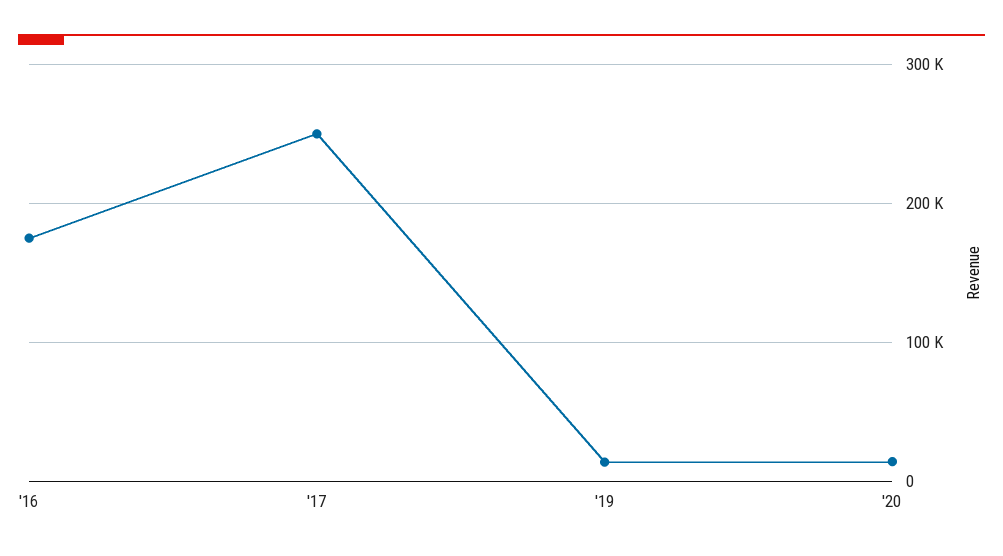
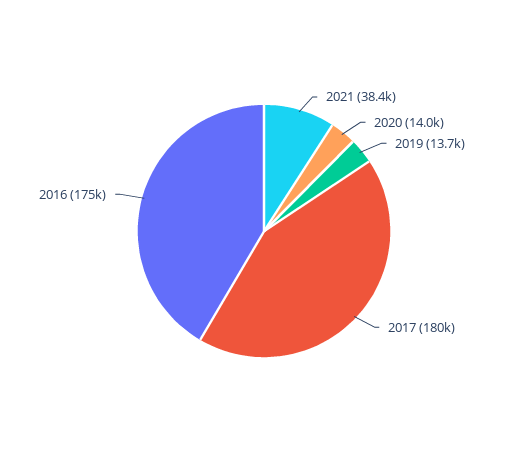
'17: 250000 -> 180000
2021: none -> 38400

